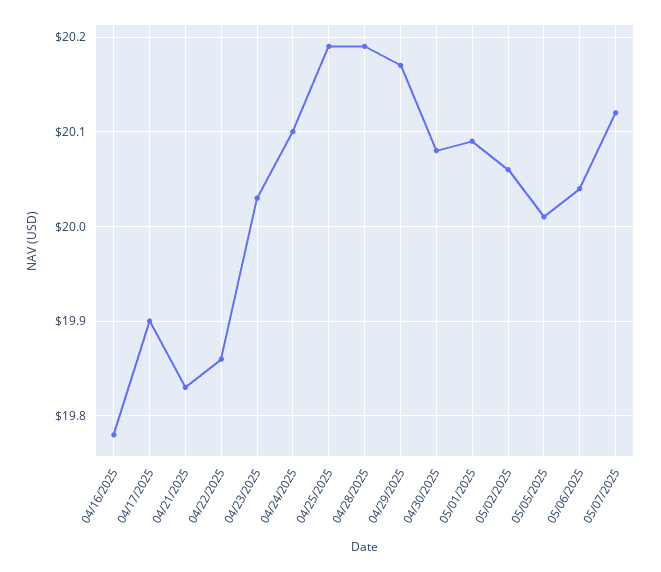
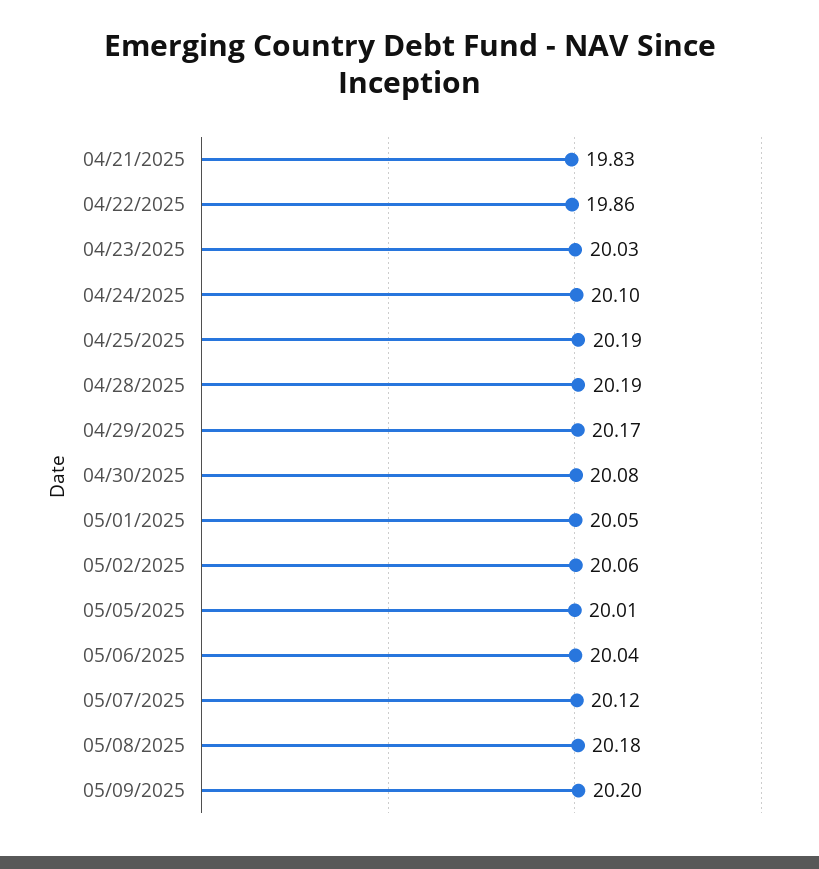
04/16/2025: 19.78 -> none
04/17/2025: 19.9 -> none
05/01/2025: 20.09 -> 20.05
05/08/2025: none -> 20.18
05/09/2025: none -> 20.2

